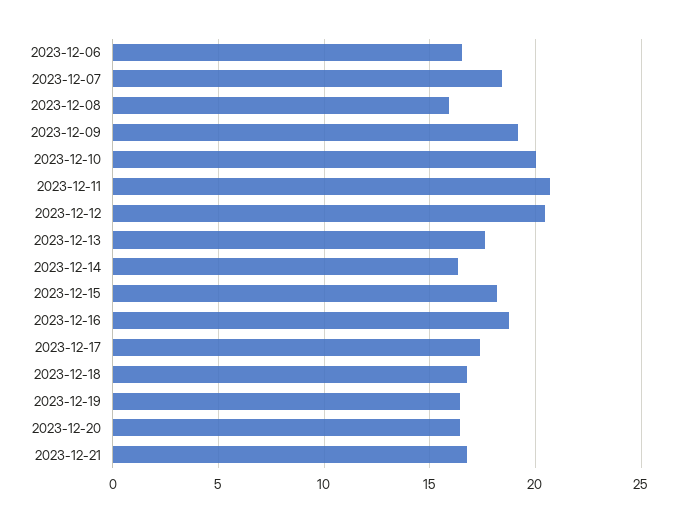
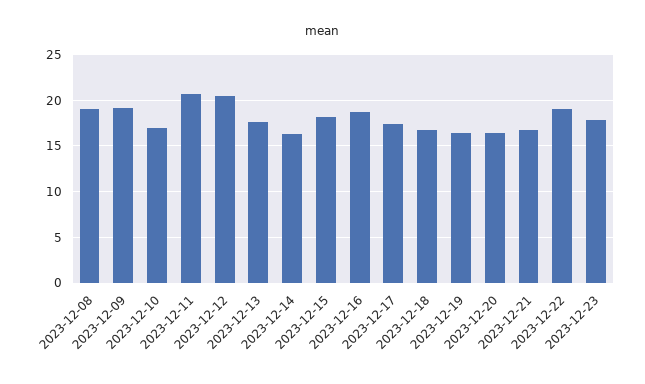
2023-12-06: 16.5 -> none
2023-12-07: 18.5 -> none
2023-12-08: 16 -> 19
2023-12-10: 20 -> 17
2023-12-22: none -> 19
2023-12-23: none -> 18

